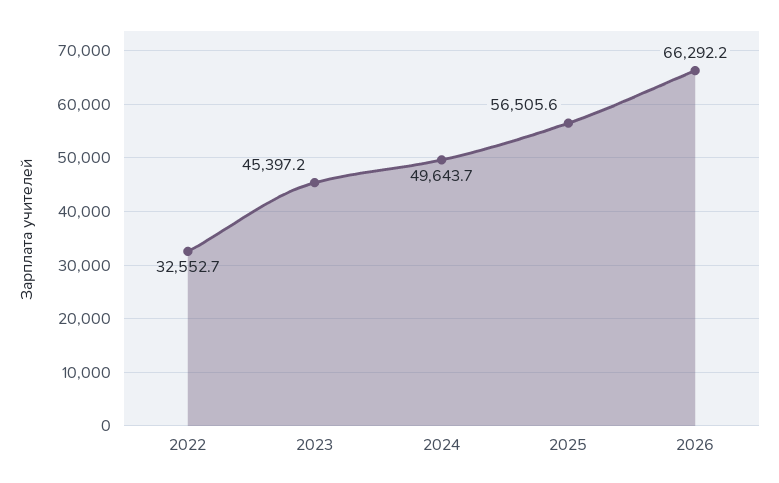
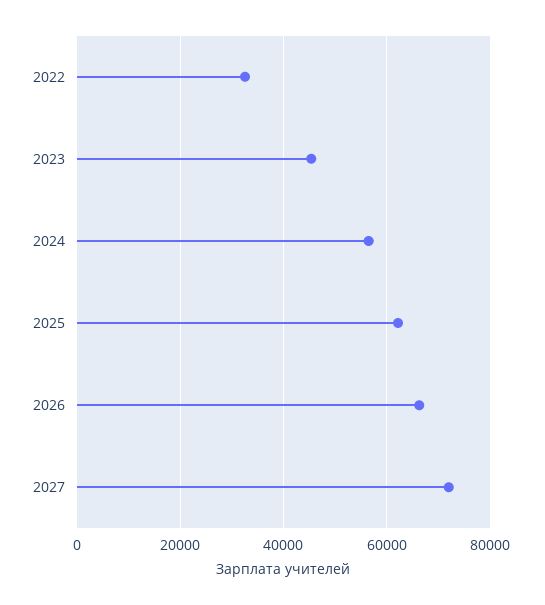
2024: 49643.7 -> 56000
2025: 56505.6 -> 62000
2027: none -> 72000

